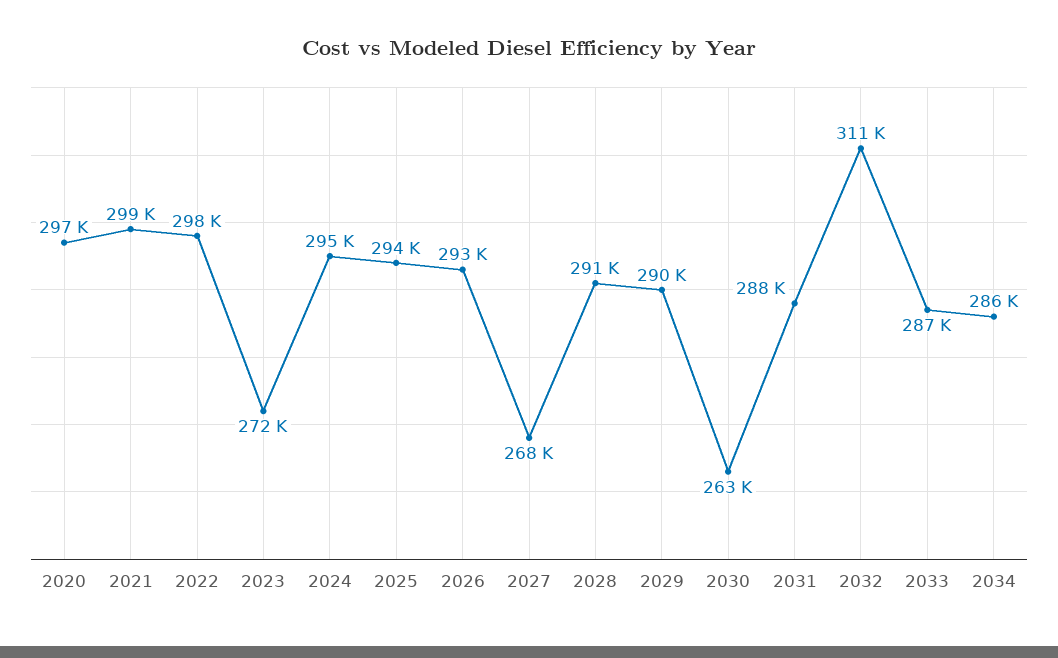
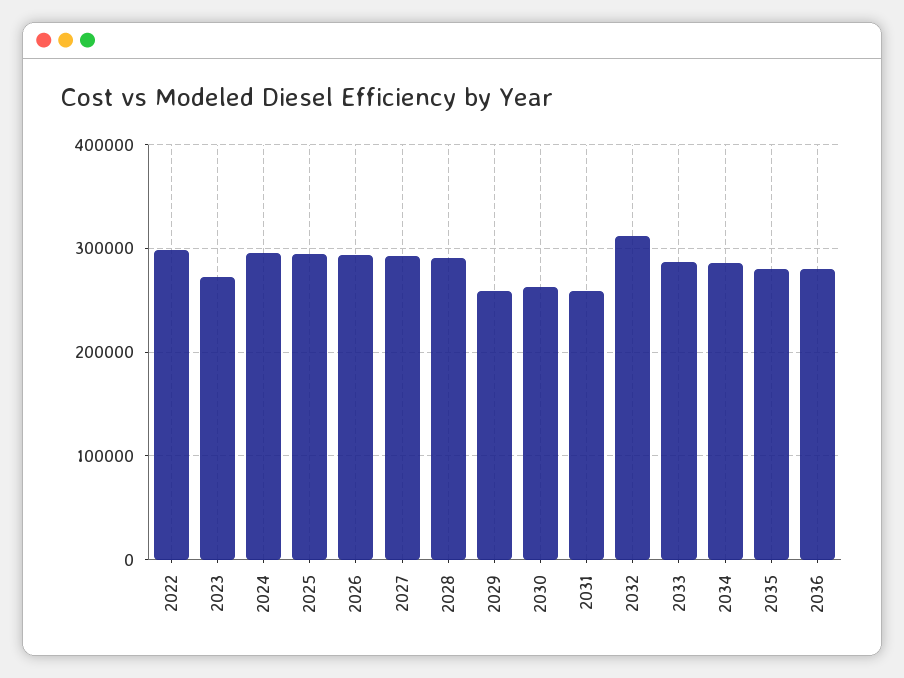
2020: 297000 -> none
2021: 299000 -> none
2027: 268000 -> 290000
2029: 290000 -> 260000
2031: 288000 -> 260000
2035: none -> 280000
2036: none -> 280000

